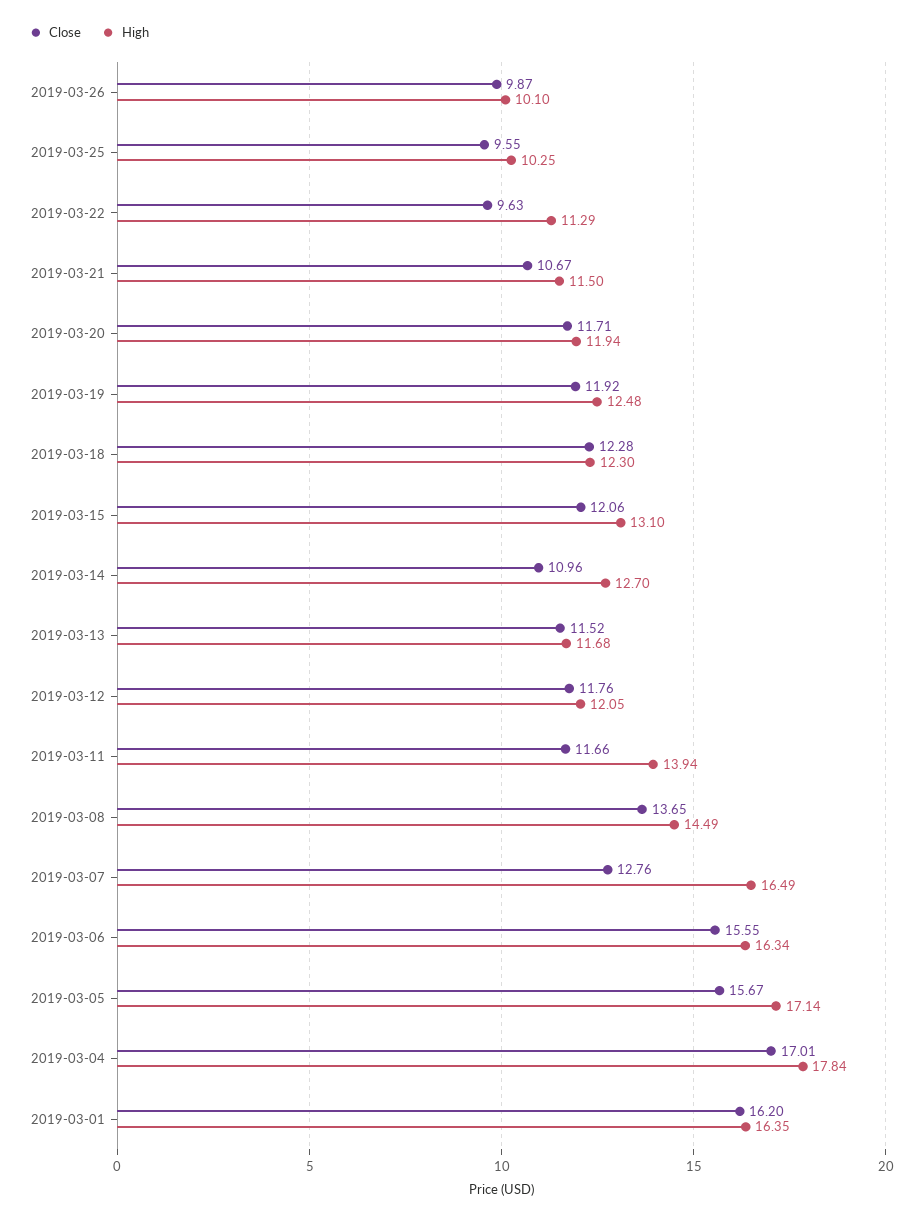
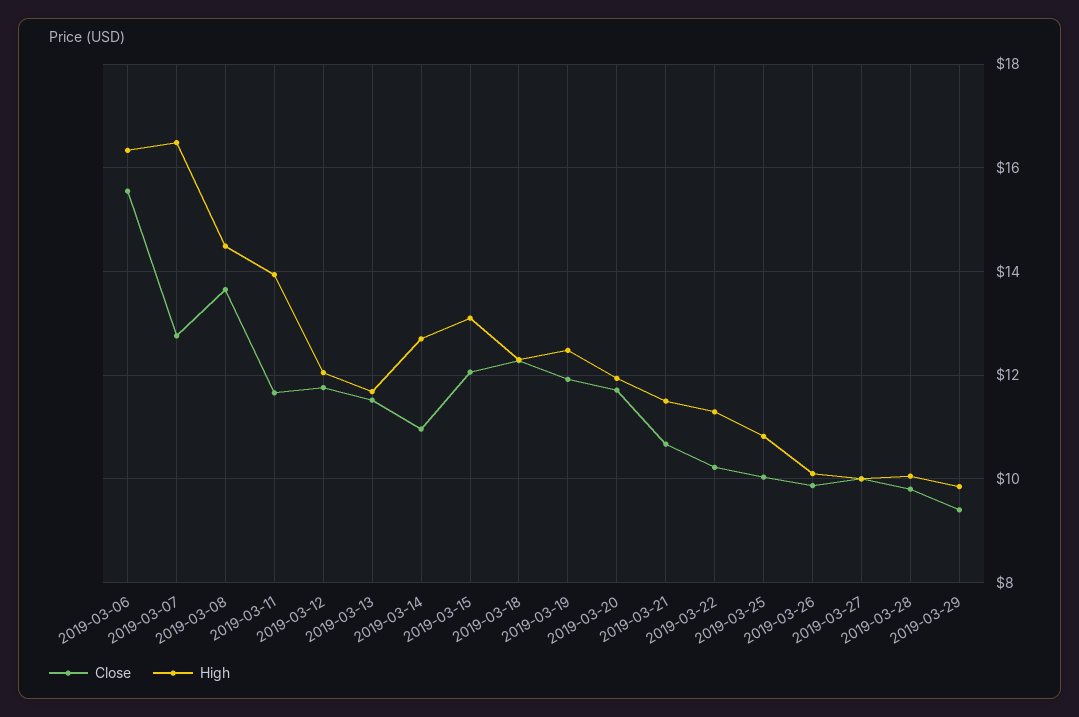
Close, 2019-03-25: 9.55 -> 10
High, 2019-03-25: 10.25 -> 10.8
Close, 2019-03-22: 9.63 -> 10.2
Close, 2019-03-05: 15.67 -> none
High, 2019-03-05: 17.14 -> none
Close, 2019-03-04: 17.01 -> none
High, 2019-03-04: 17.84 -> none
Close, 2019-03-01: 16.2 -> none
High, 2019-03-01: 16.35 -> none
Close, 2019-03-27: none -> 10
High, 2019-03-27: none -> 10
Close, 2019-03-28: none -> 9.8
High, 2019-03-28: none -> 10
Close, 2019-03-29: none -> 9.4
High, 2019-03-29: none -> 9.8

